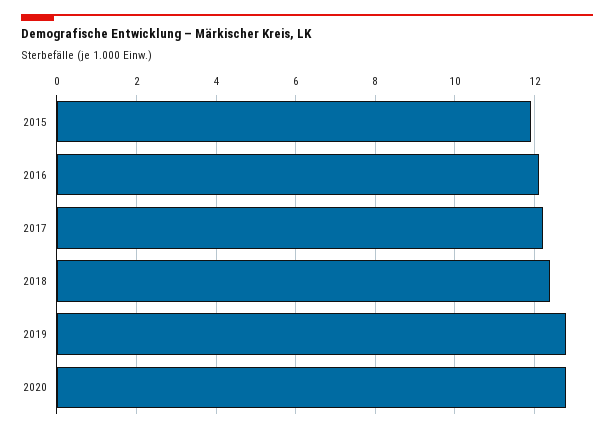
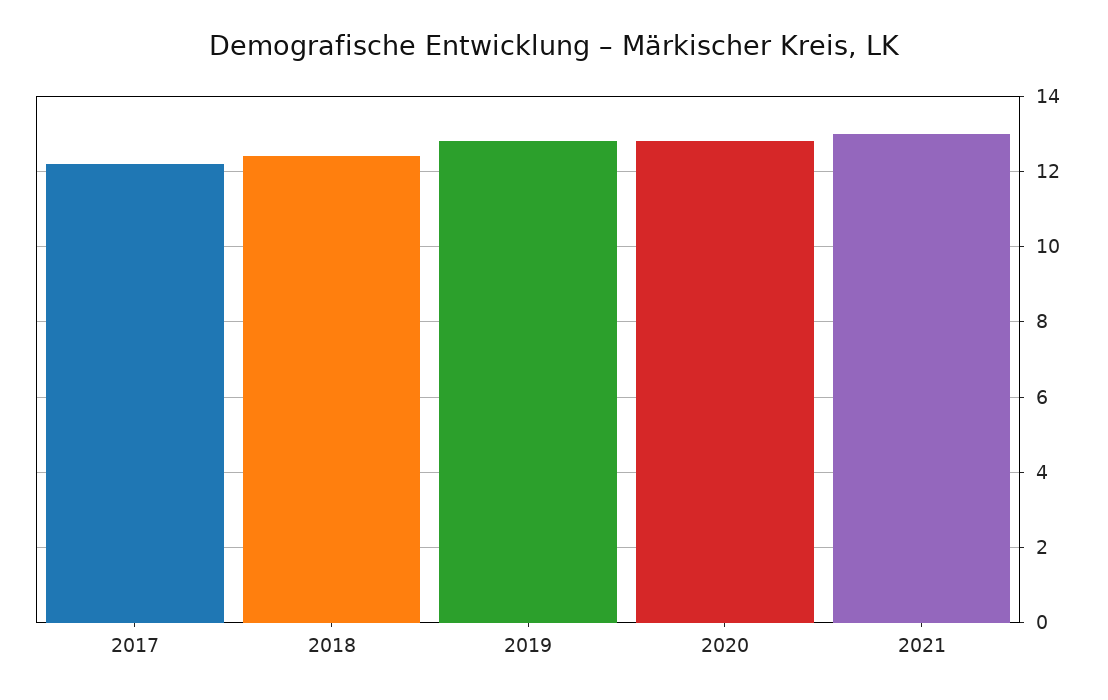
2015: 12 -> none
2016: 12 -> none
2021: none -> 13

